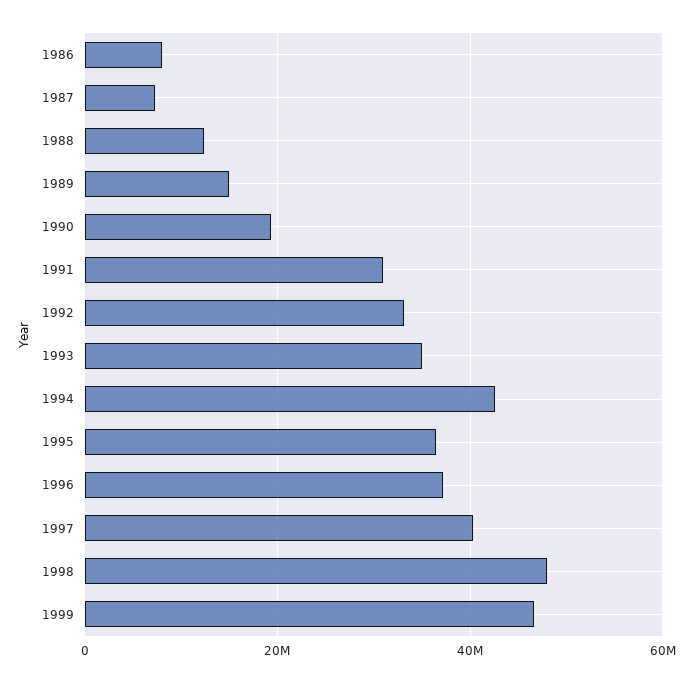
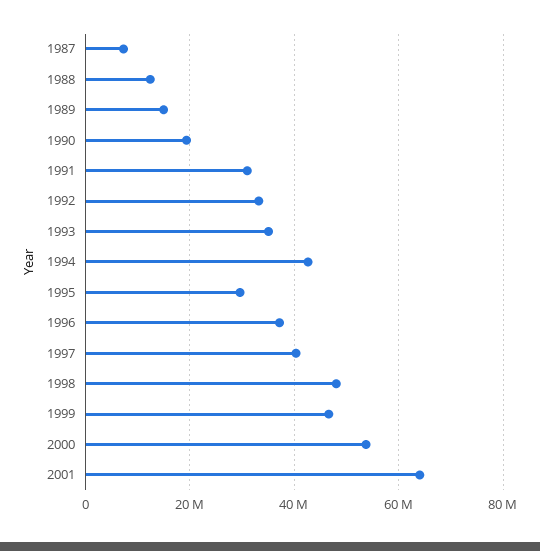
1986: 8000000 -> none
1995: 36000000 -> 30000000
2000: none -> 54000000
2001: none -> 64000000

